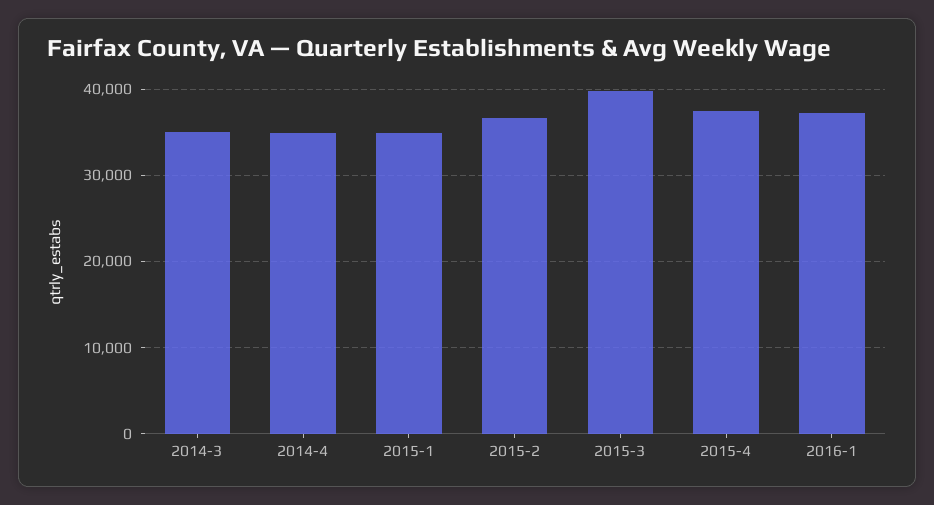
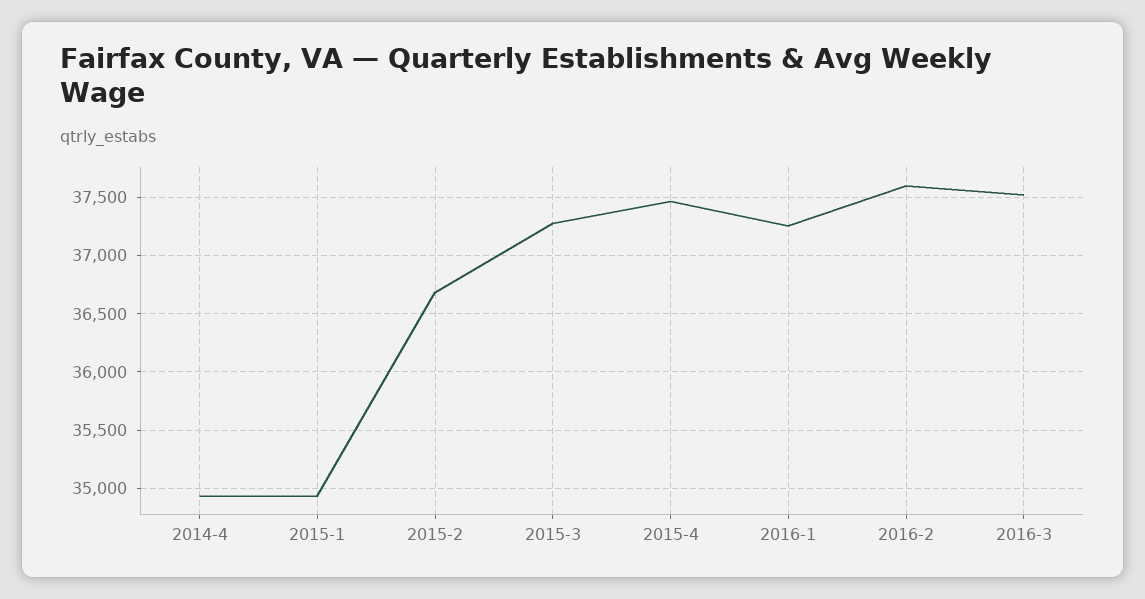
2014-3: 35000 -> none
2015-3: 40000 -> 37300
2016-2: none -> 37600
2016-3: none -> 37500

